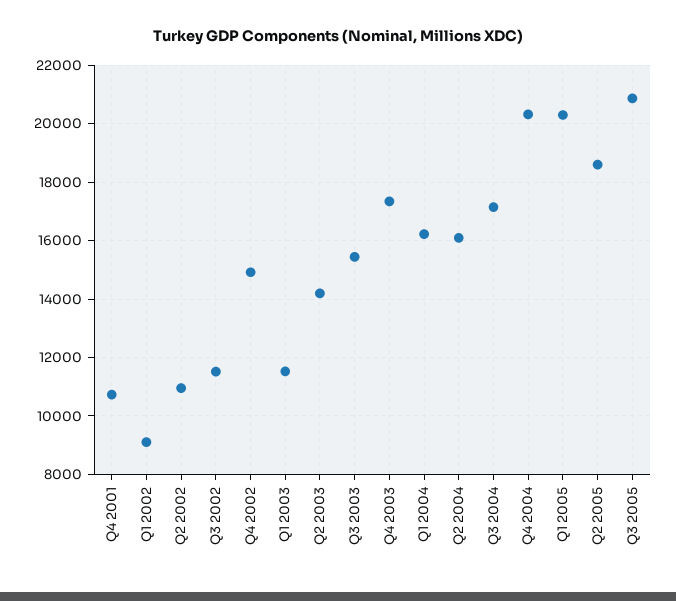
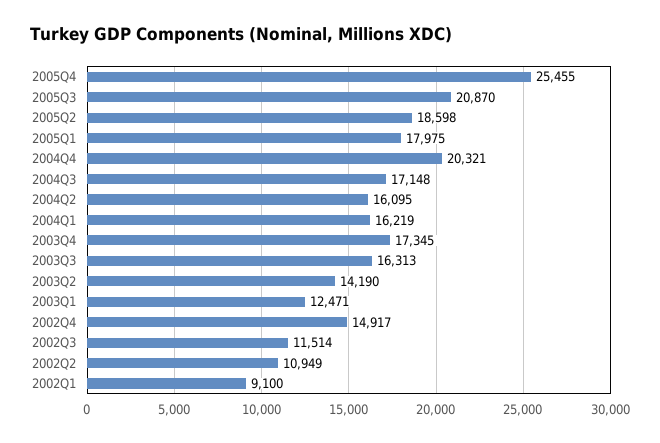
Q4 2001: 10750 -> none
Q1 2003: 11500 -> 12471
Q3 2003: 15500 -> 16313
Q1 2005: 20250 -> 17975
2005Q4: none -> 25455

